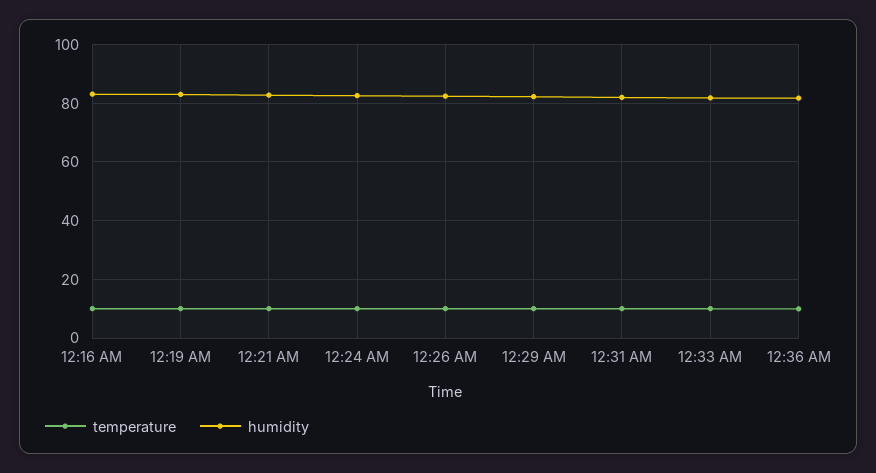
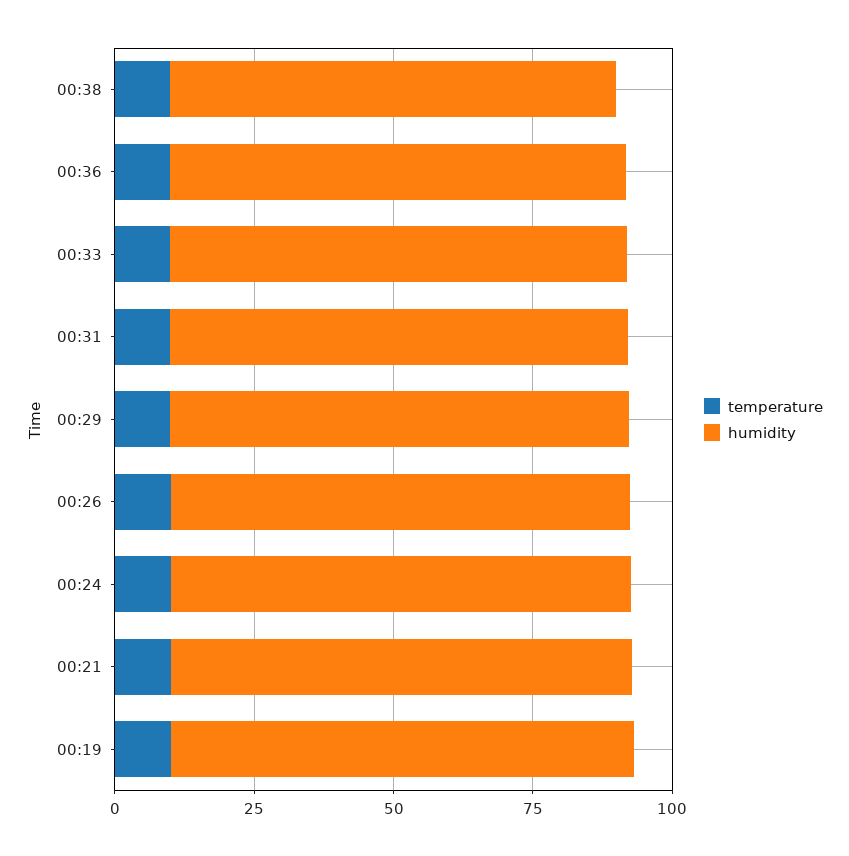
temperature, 12:16 AM: 10 -> none
humidity, 12:16 AM: 82.5 -> none
temperature, 00:38: none -> 10
humidity, 00:38: none -> 80

